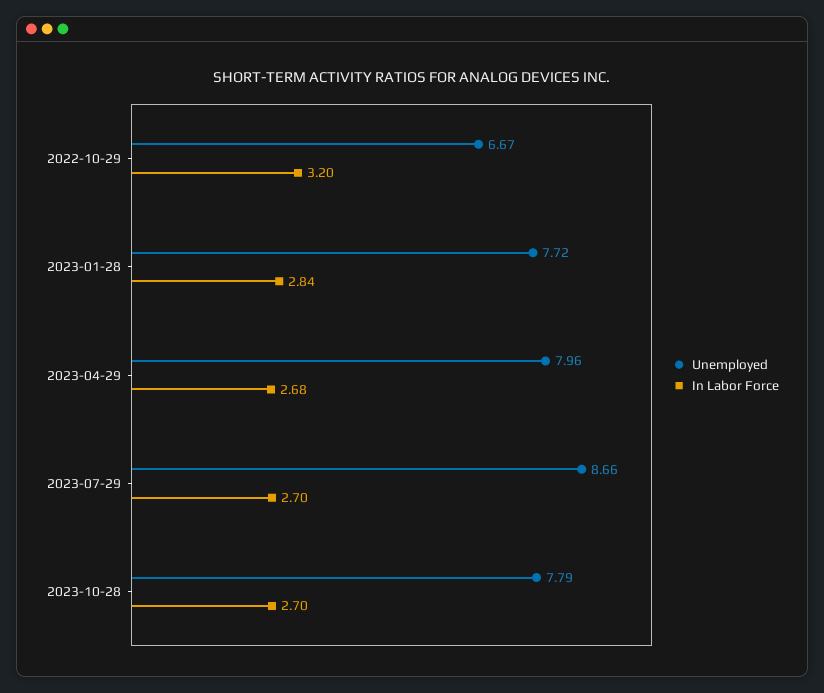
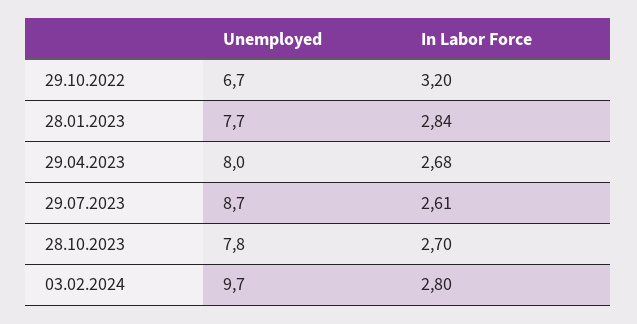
In Labor Force, 2023-07-29: 2.7 -> 2.61
Unemployed, 03.02.2024: none -> 9.7
In Labor Force, 03.02.2024: none -> 2.8

